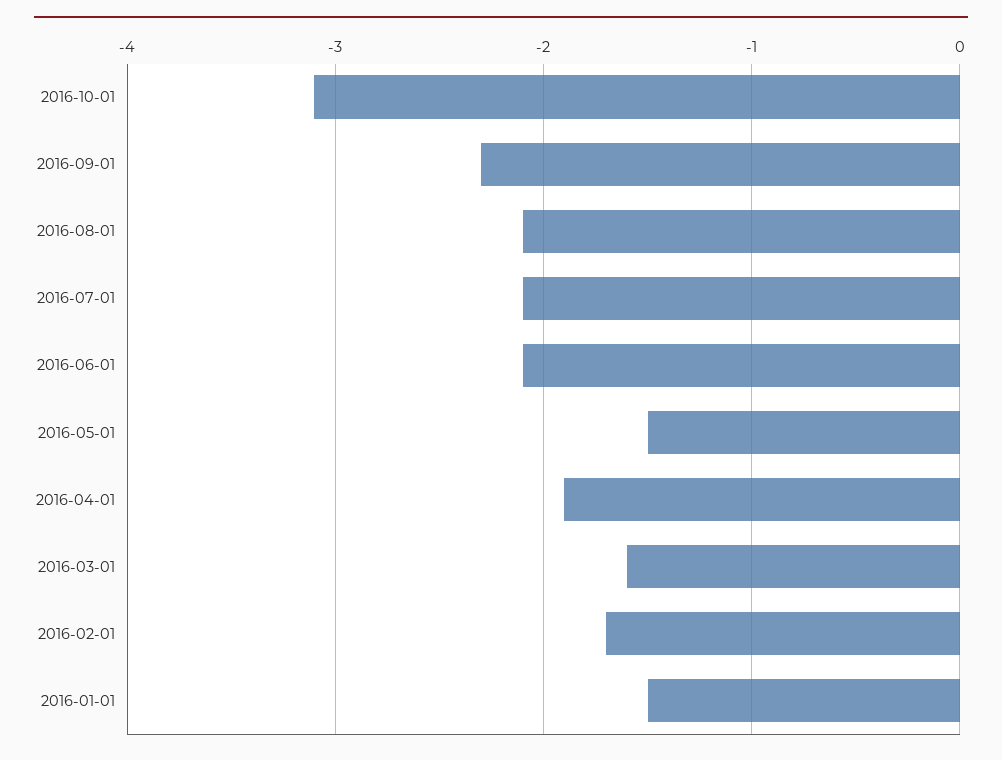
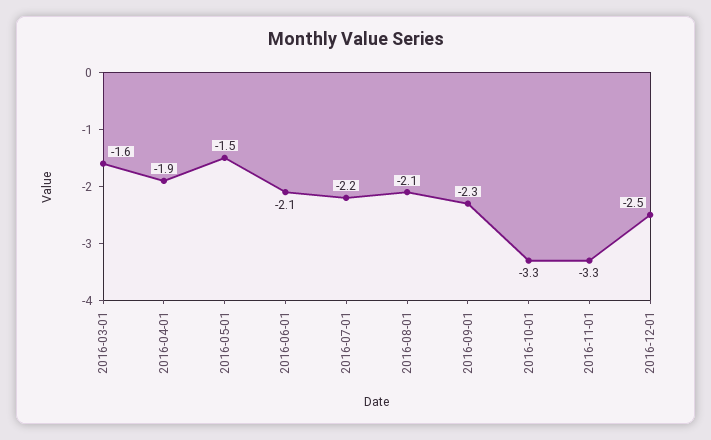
2016-10-01: -3.1 -> -3.3
2016-07-01: -2.1 -> -2.2
2016-02-01: -1.7 -> none
2016-01-01: -1.5 -> none
2016-11-01: none -> -3.3
2016-12-01: none -> -2.5

